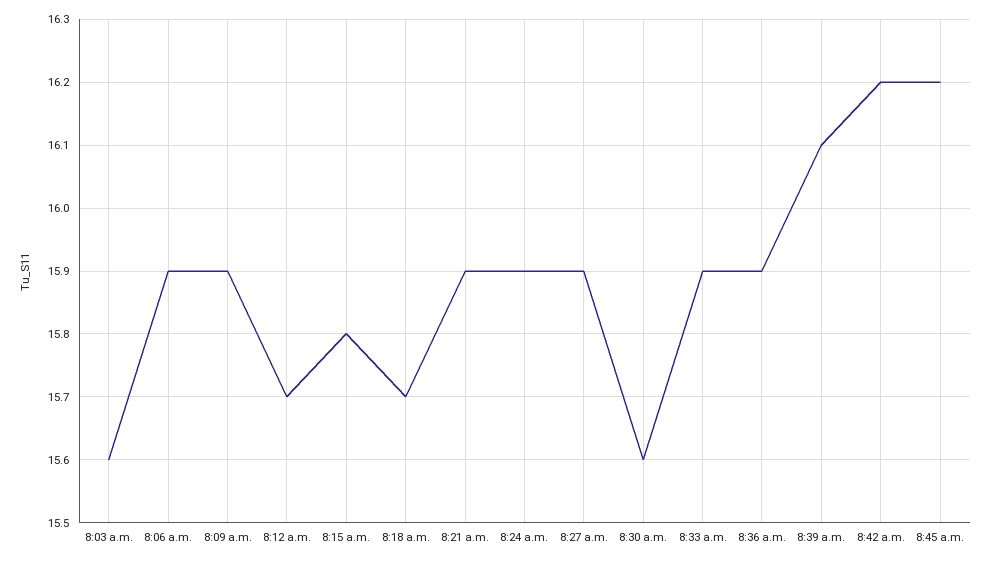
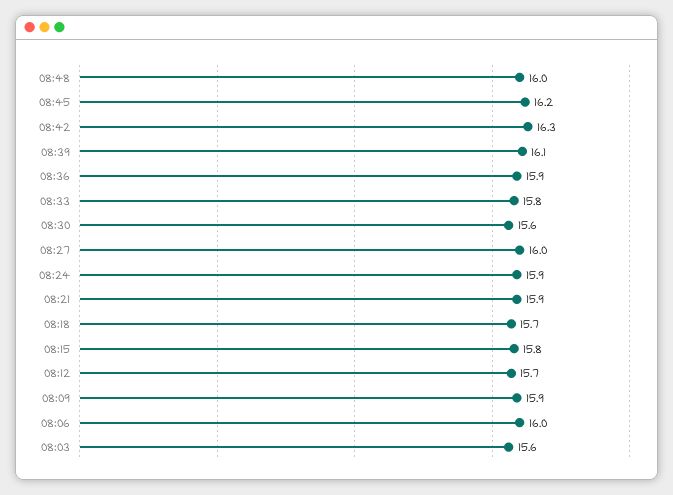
8:06 a.m.: 15.9 -> 16
8:27 a.m.: 15.9 -> 16
8:33 a.m.: 15.9 -> 15.8
8:42 a.m.: 16.2 -> 16.3
08:48: none -> 16

